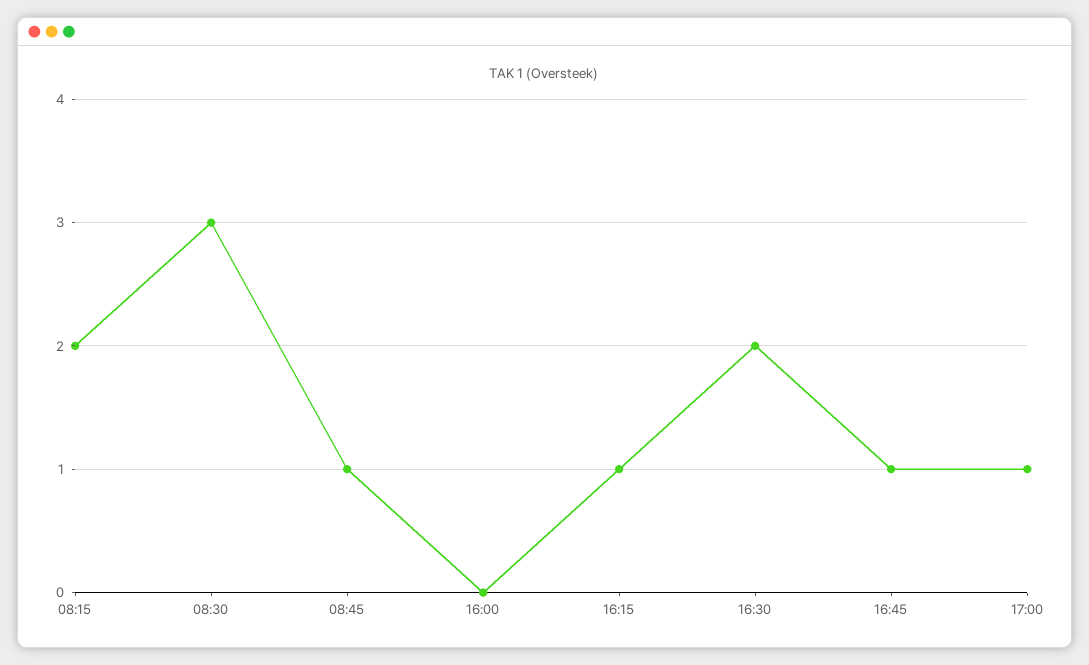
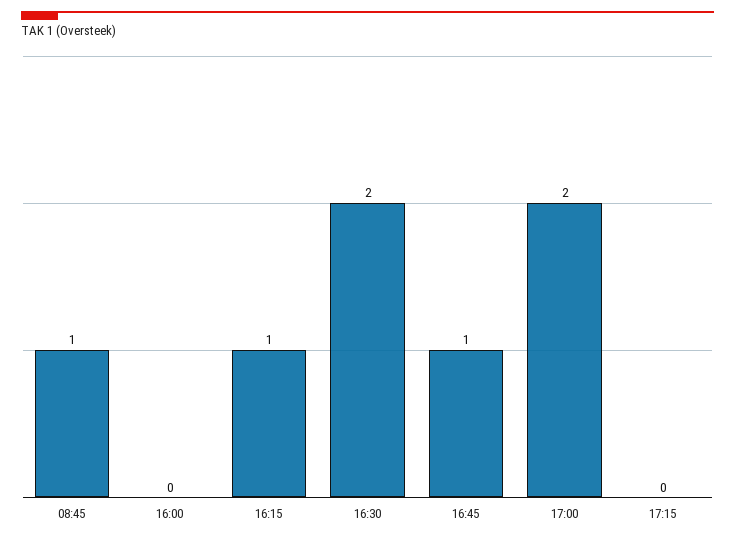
08:15: 2 -> none
08:30: 3 -> none
17:00: 1 -> 2
17:15: none -> 0

